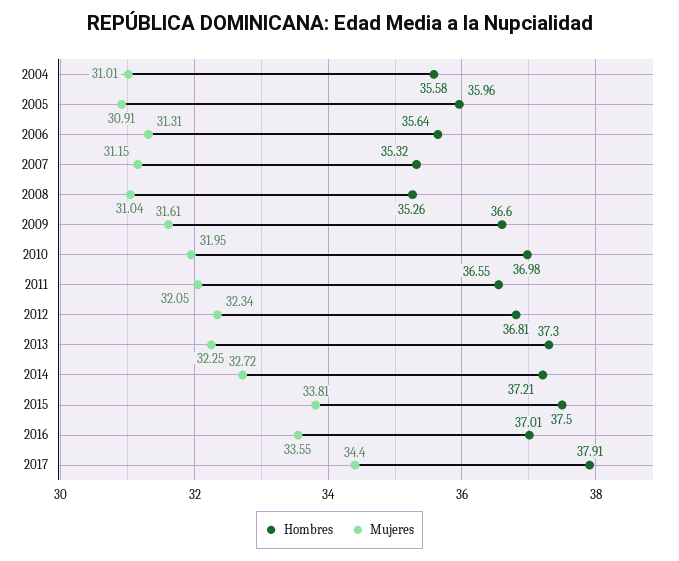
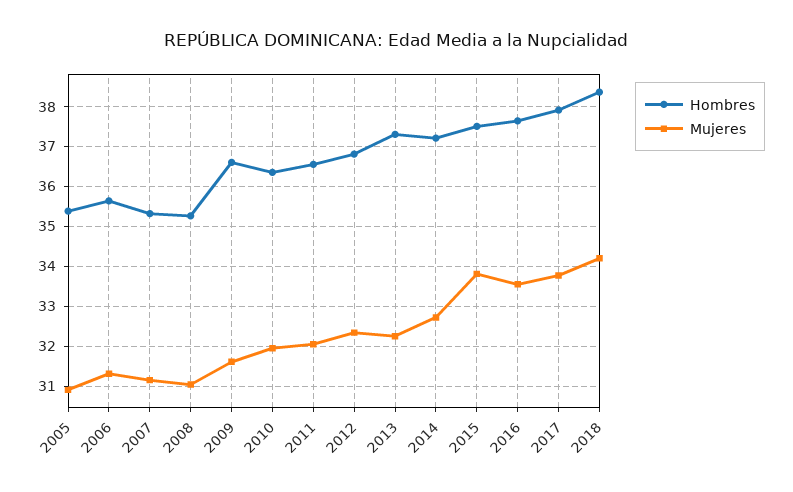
Hombres, 2004: 35.58 -> none
Mujeres, 2004: 31.01 -> none
Hombres, 2005: 35.96 -> 35.4
Hombres, 2010: 36.98 -> 36.4
Hombres, 2016: 37.01 -> 37.6
Mujeres, 2017: 34.4 -> 33.8
Hombres, 2018: none -> 38.4
Mujeres, 2018: none -> 34.2

